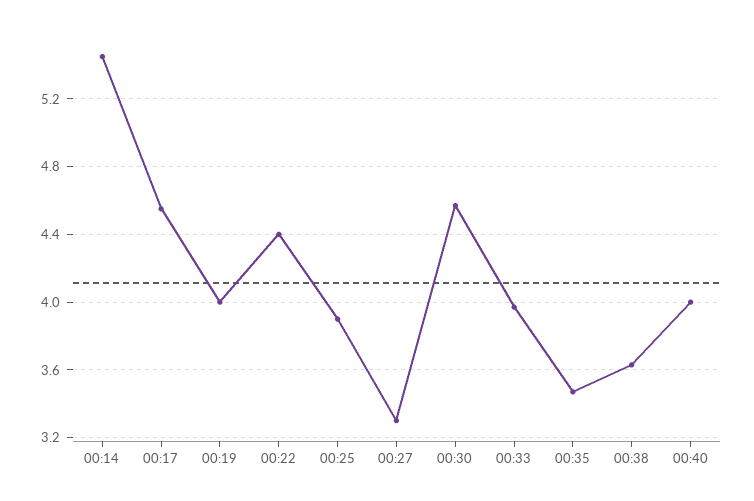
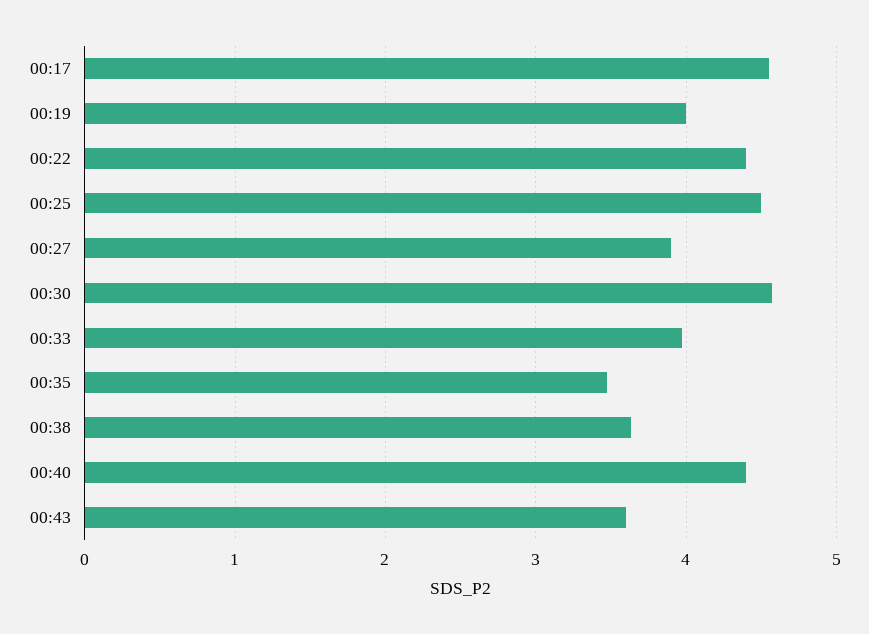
00:14: 5.45 -> none
00:25: 3.9 -> 4.5
00:27: 3.3 -> 3.9
00:40: 4 -> 4.4
00:43: none -> 3.6

